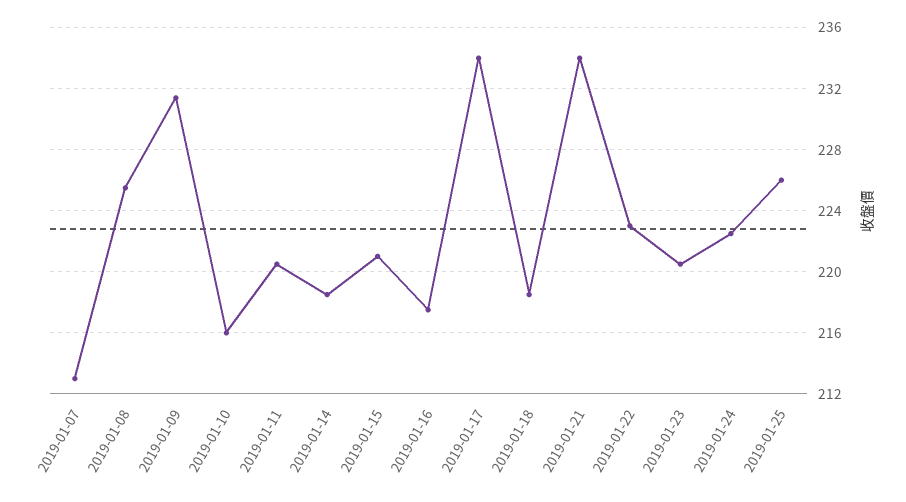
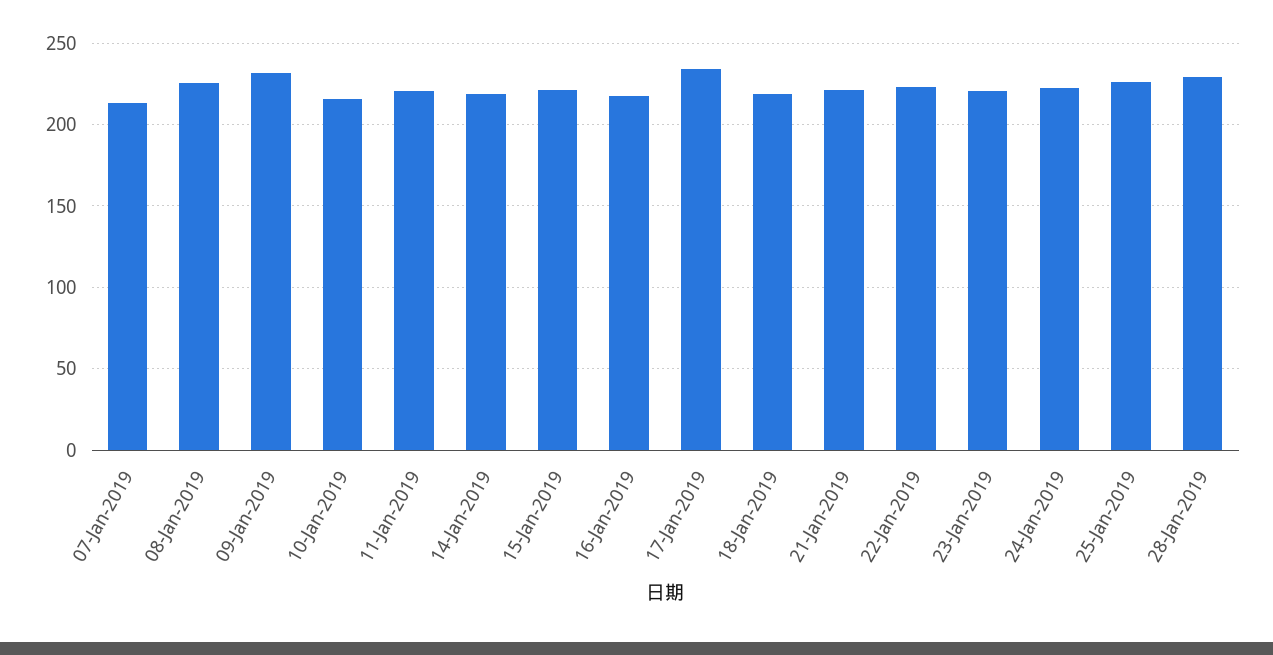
2019-01-21: 234 -> 220
28-Jan-2019: none -> 230

